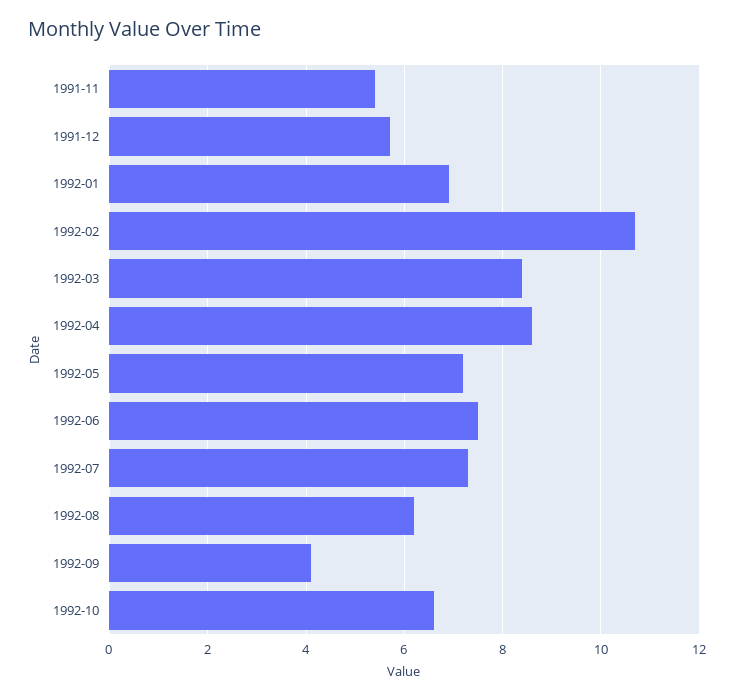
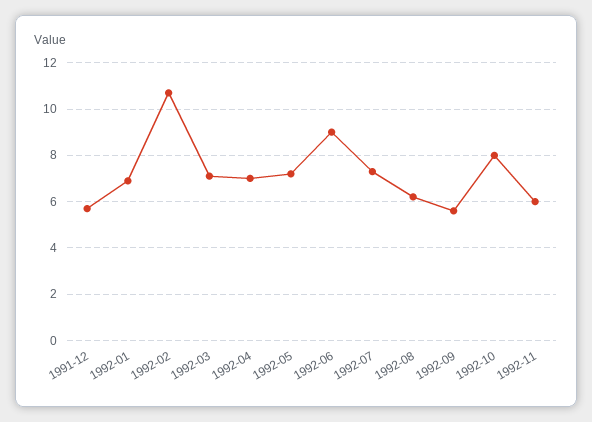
1991-11: 5.5 -> none
1992-03: 8.5 -> 7
1992-04: 8.5 -> 7
1992-06: 7.5 -> 9
1992-09: 4 -> 5.5
1992-10: 6.5 -> 8
1992-11: none -> 6

